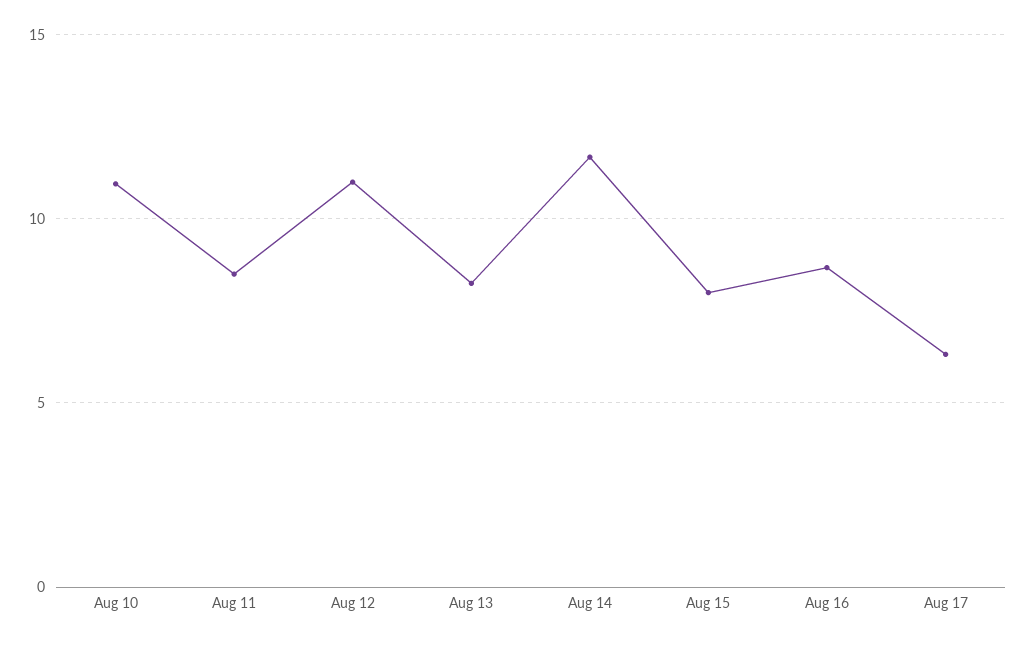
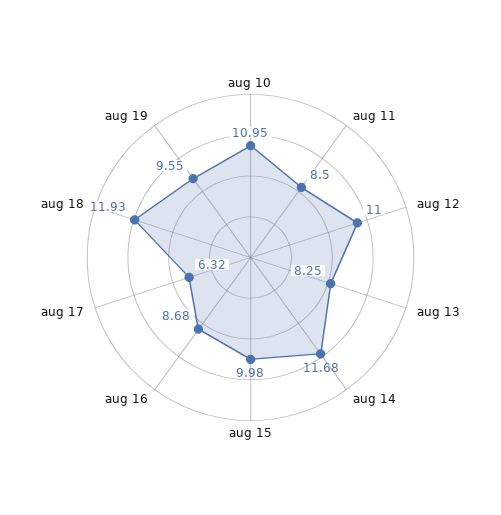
Aug 15: 8 -> 9.98
aug 18: none -> 11.93
aug 19: none -> 9.55

